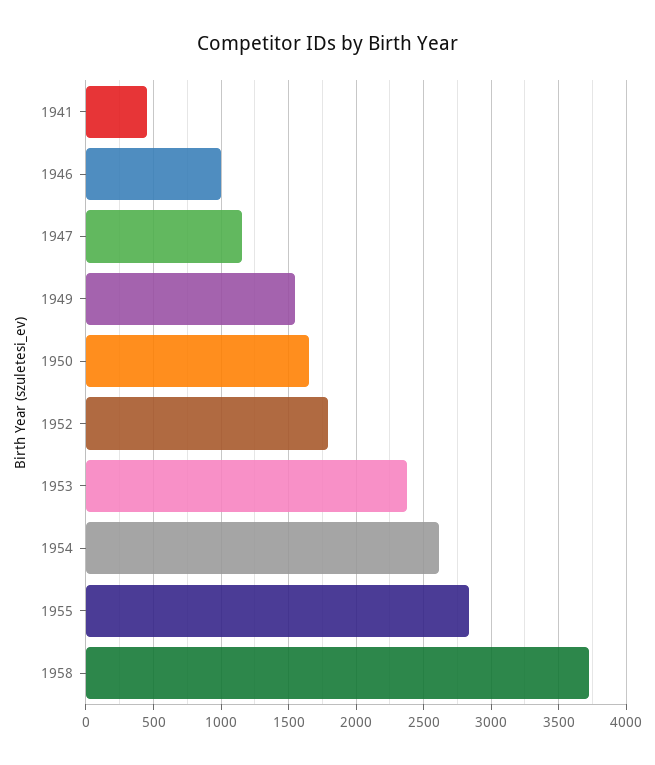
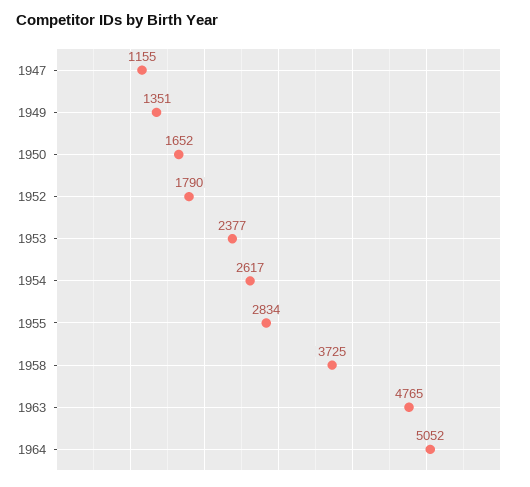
1941: 450 -> none
1946: 1000 -> none
1949: 1550 -> 1351
1963: none -> 4765
1964: none -> 5052

